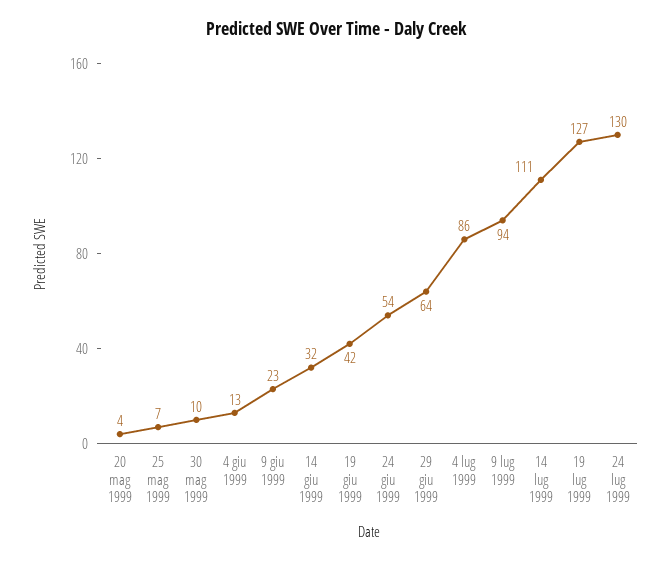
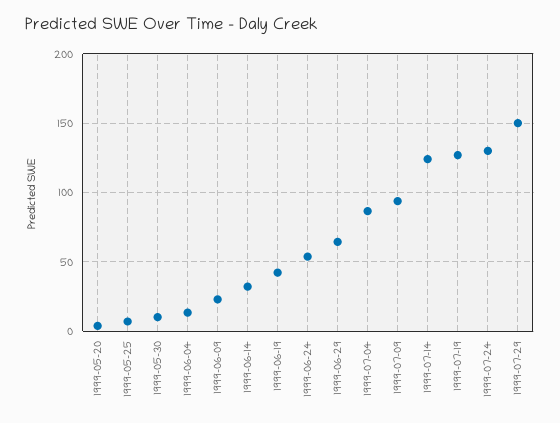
14 lug 1999: 111 -> 125
1999-07-29: none -> 150

